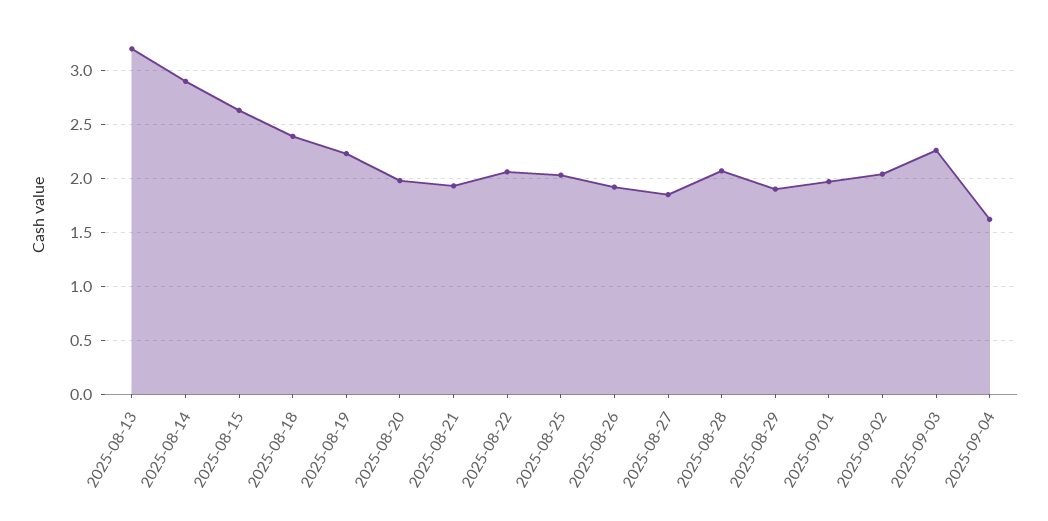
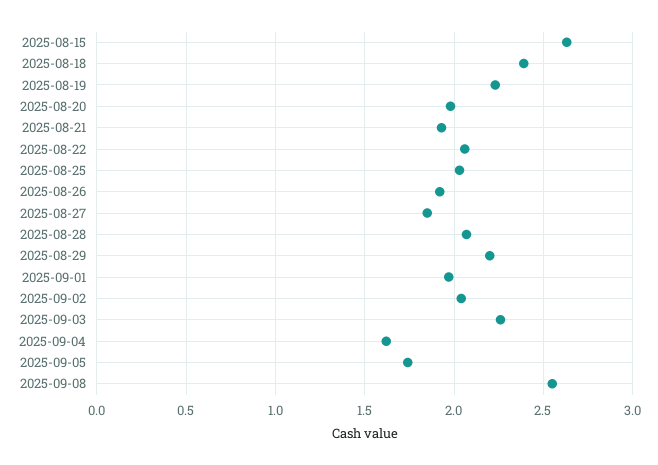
2025-08-13: 3.2 -> none
2025-08-14: 2.9 -> none
2025-08-29: 1.9 -> 2.2
2025-09-05: none -> 1.75
2025-09-08: none -> 2.55

